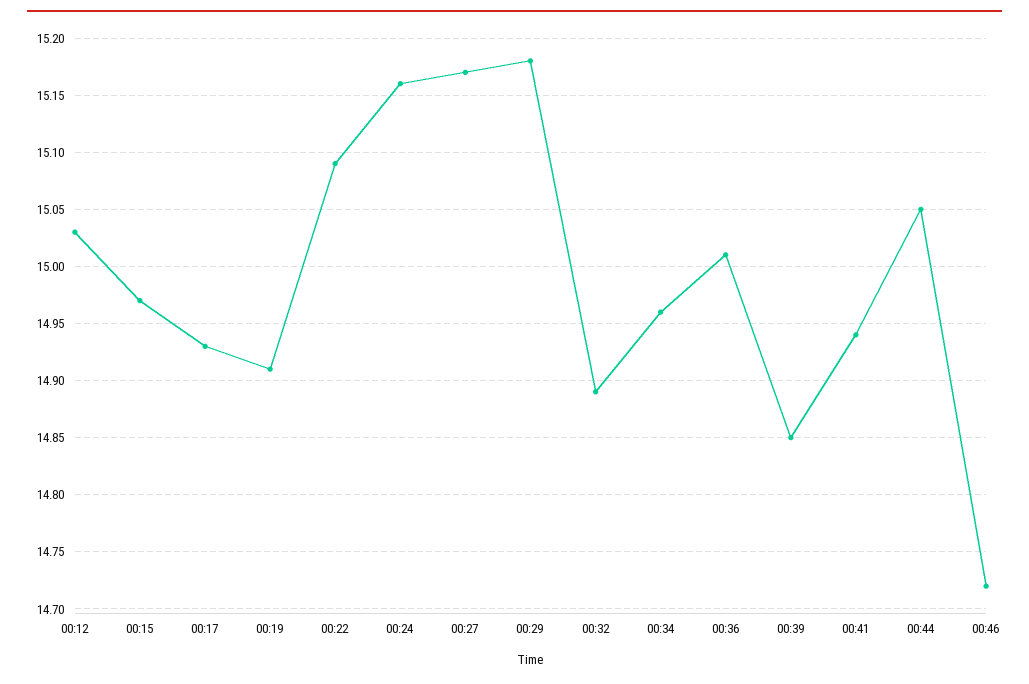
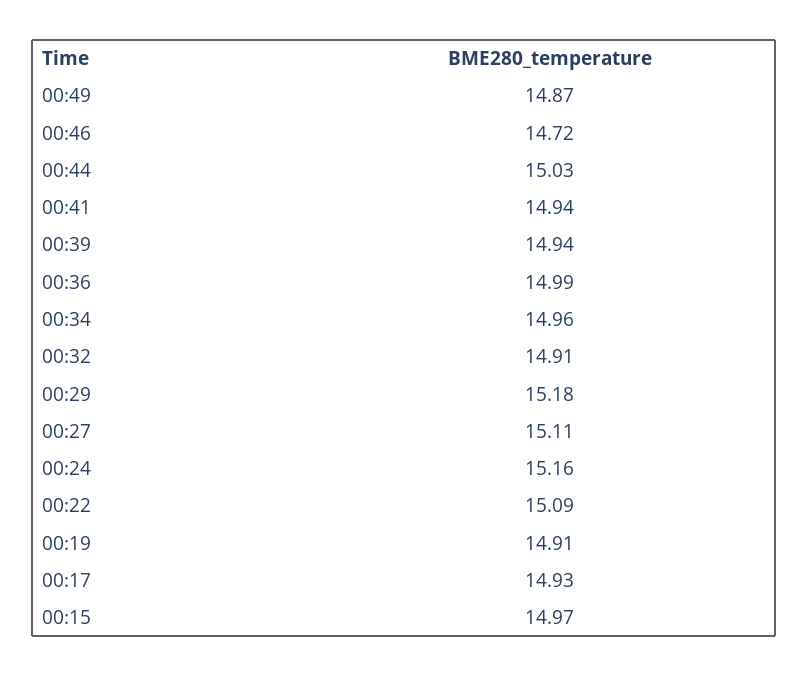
00:12: 15.03 -> none
00:27: 15.17 -> 15.11
00:32: 14.89 -> 14.91
00:36: 15.01 -> 14.99
00:39: 14.85 -> 14.94
00:44: 15.05 -> 15.03
00:49: none -> 14.87

